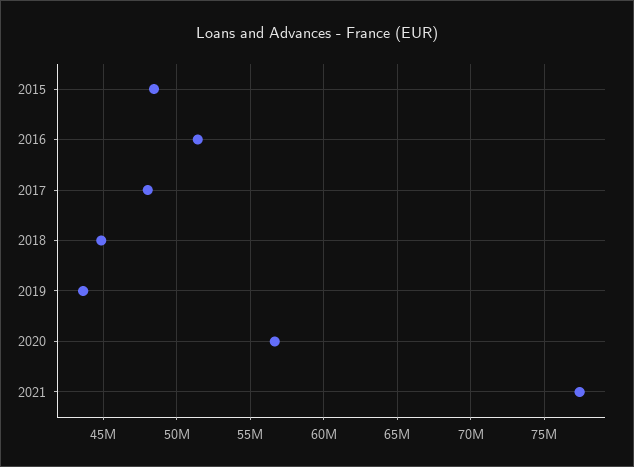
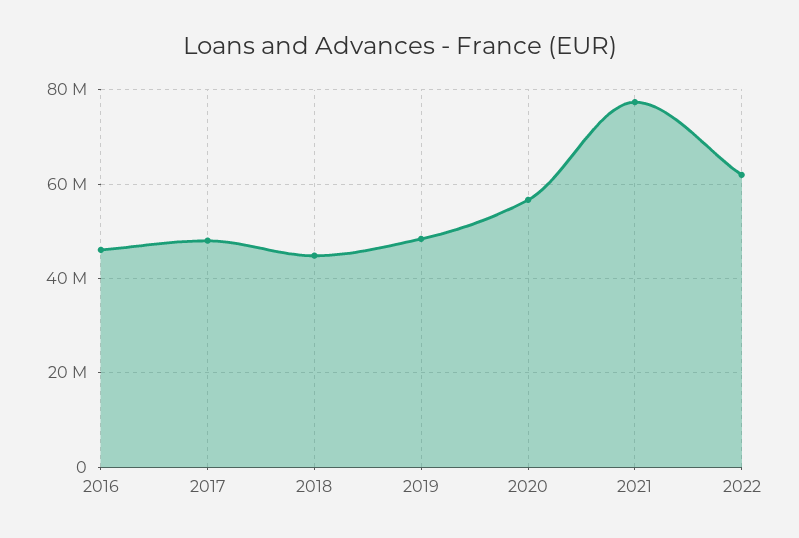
2015: 48500000 -> none
2016: 51500000 -> 46000000
2019: 43500000 -> 48000000
2022: none -> 62000000

